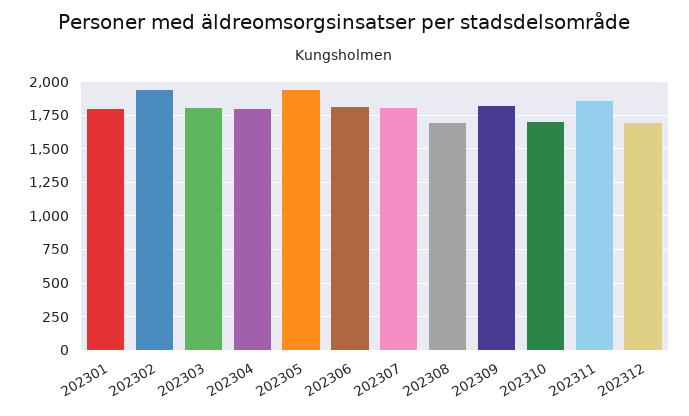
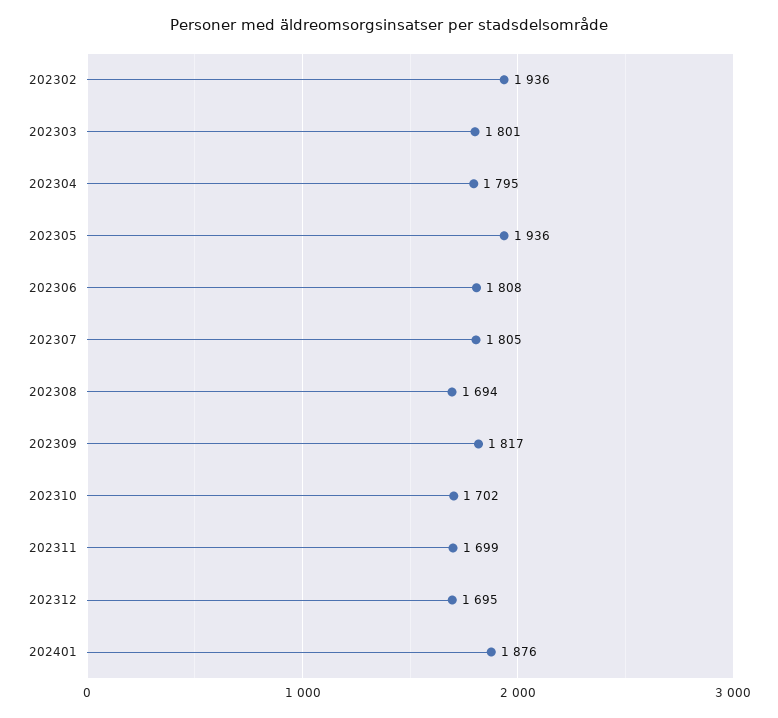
202301: 1800 -> none
202311: 1850 -> 1699
202401: none -> 1876

